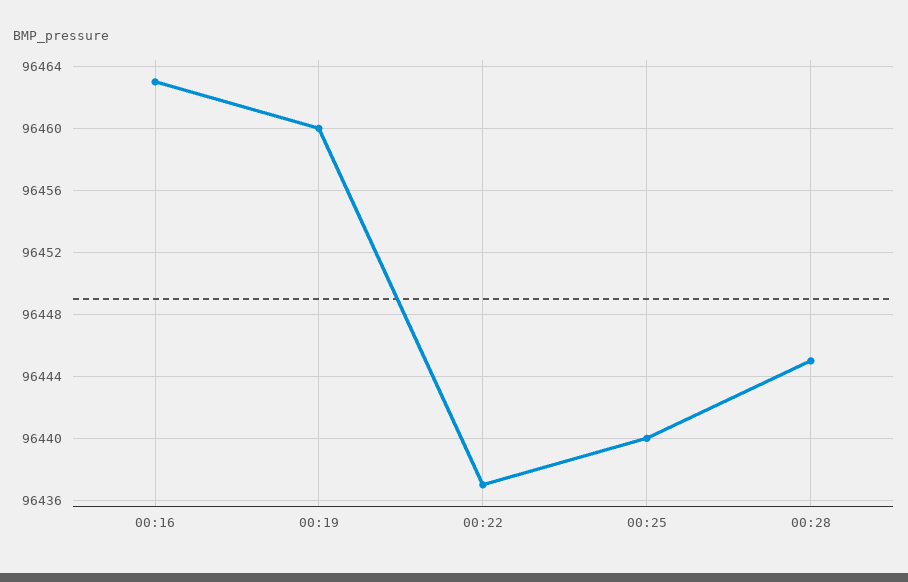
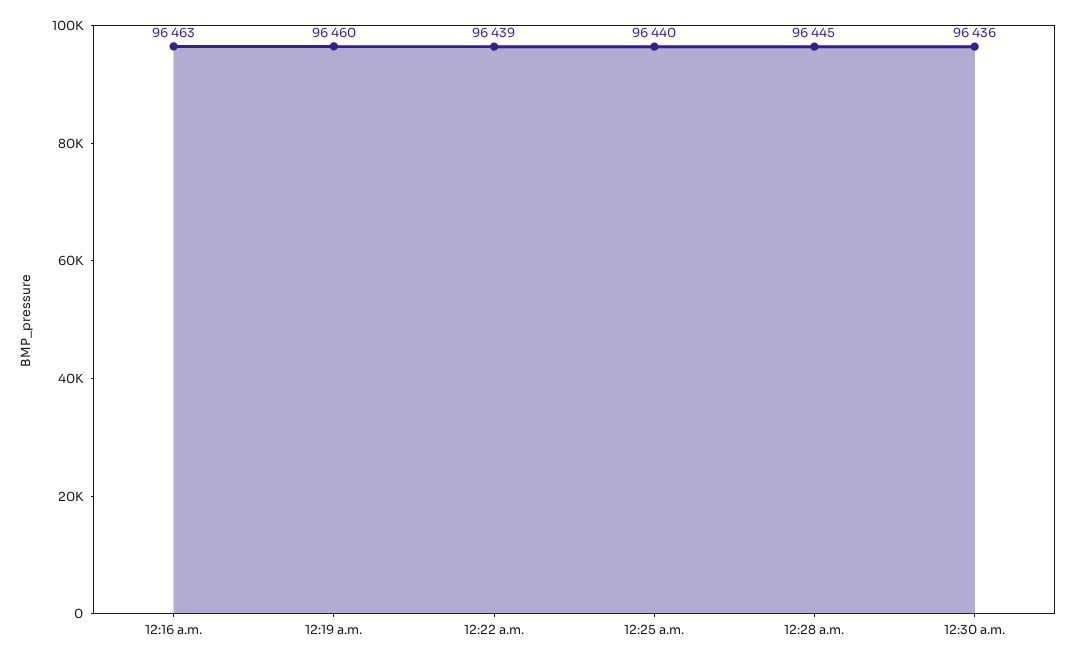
00:22: 96437 -> 96439
12:30 a.m.: none -> 96436

